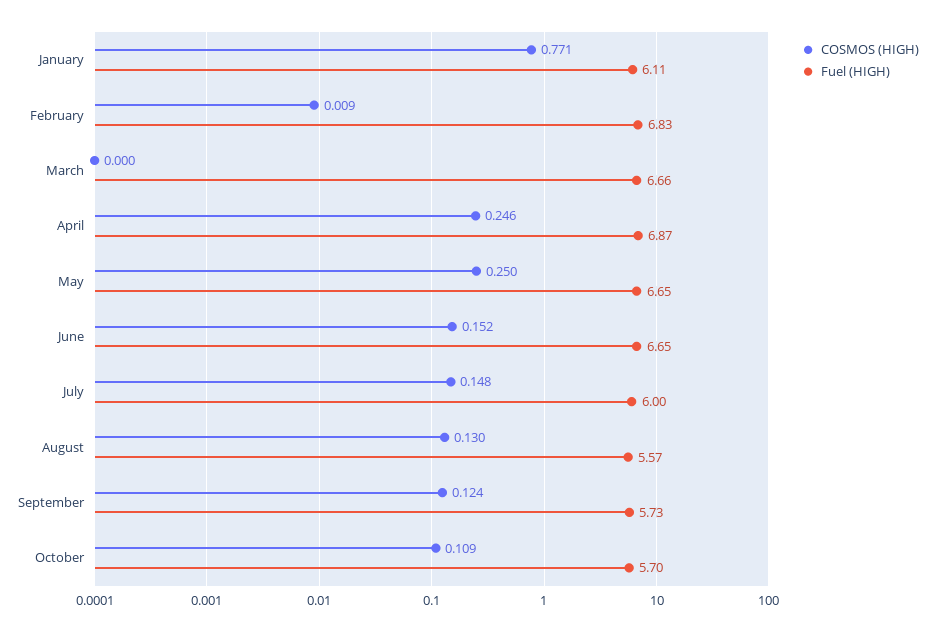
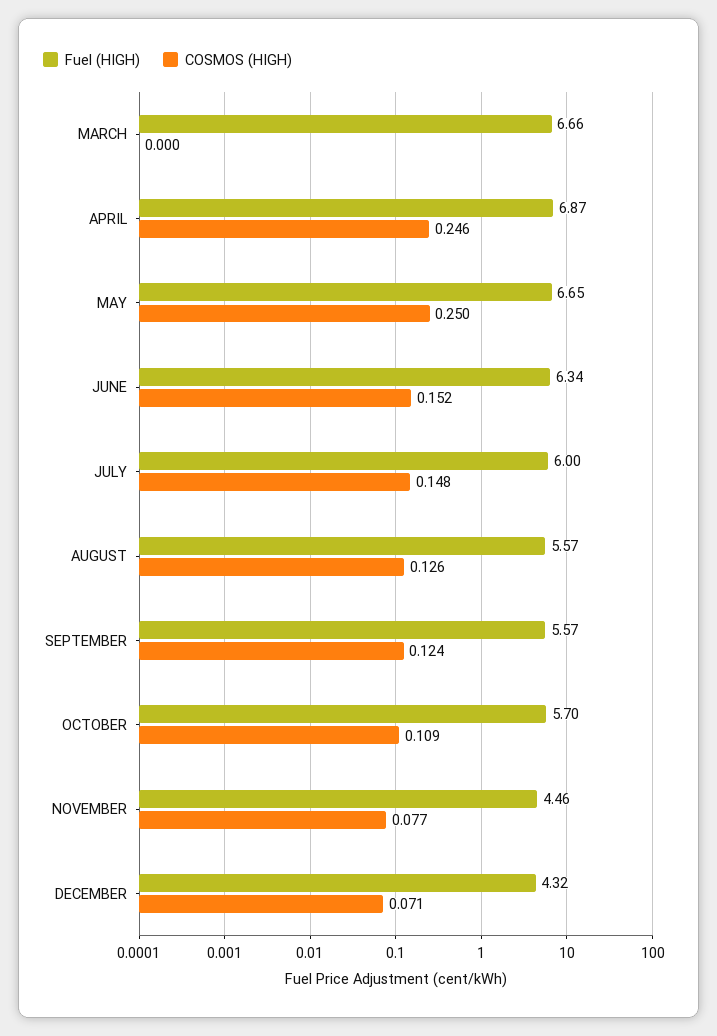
COSMOS (HIGH), January: 0.771 -> none
Fuel (HIGH), January: 6.11 -> none
COSMOS (HIGH), February: 0.009 -> none
Fuel (HIGH), February: 6.83 -> none
Fuel (HIGH), June: 6.65 -> 6.34
COSMOS (HIGH), August: 0.13 -> 0.126
Fuel (HIGH), September: 5.73 -> 5.57
Fuel (HIGH), NOVEMBER: none -> 4.46
COSMOS (HIGH), NOVEMBER: none -> 0.077
Fuel (HIGH), DECEMBER: none -> 4.32
COSMOS (HIGH), DECEMBER: none -> 0.071

